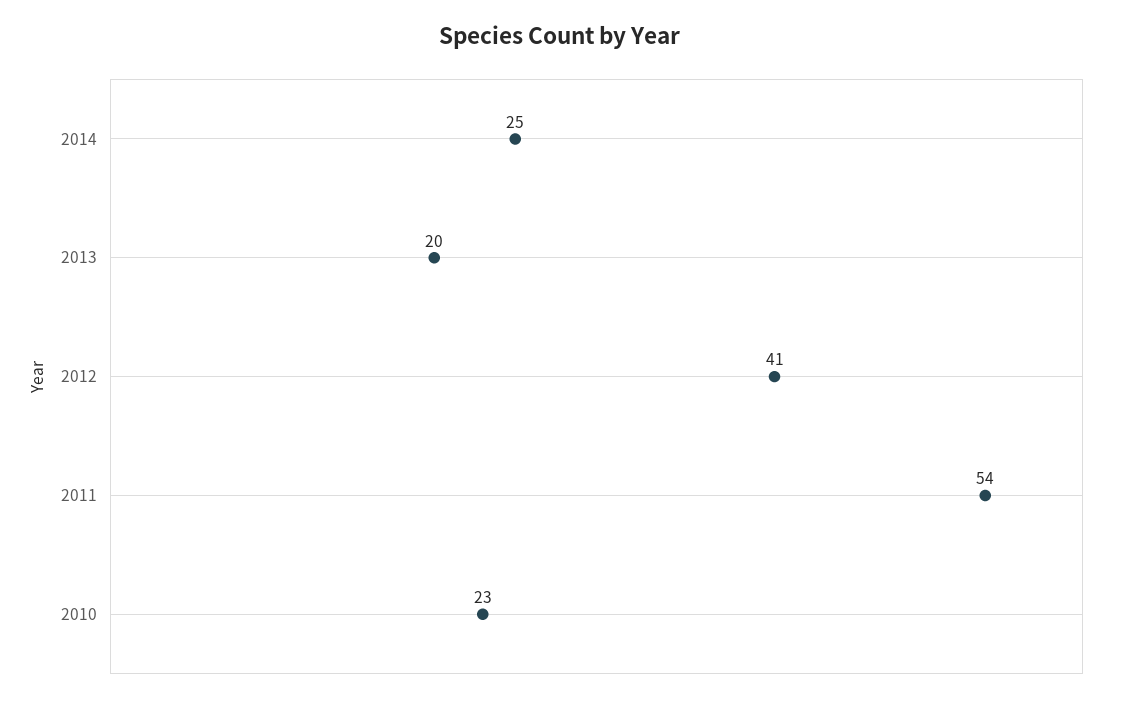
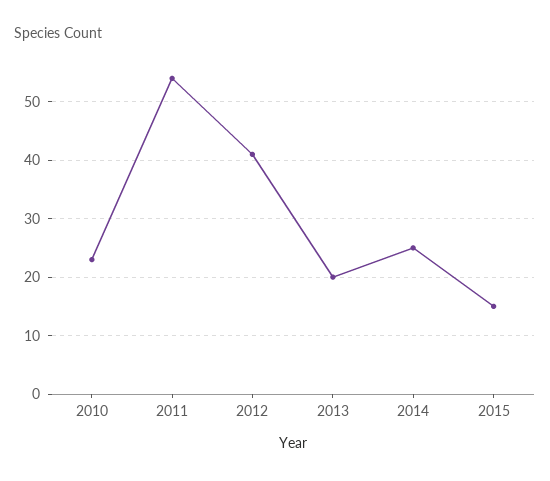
2015: none -> 15

